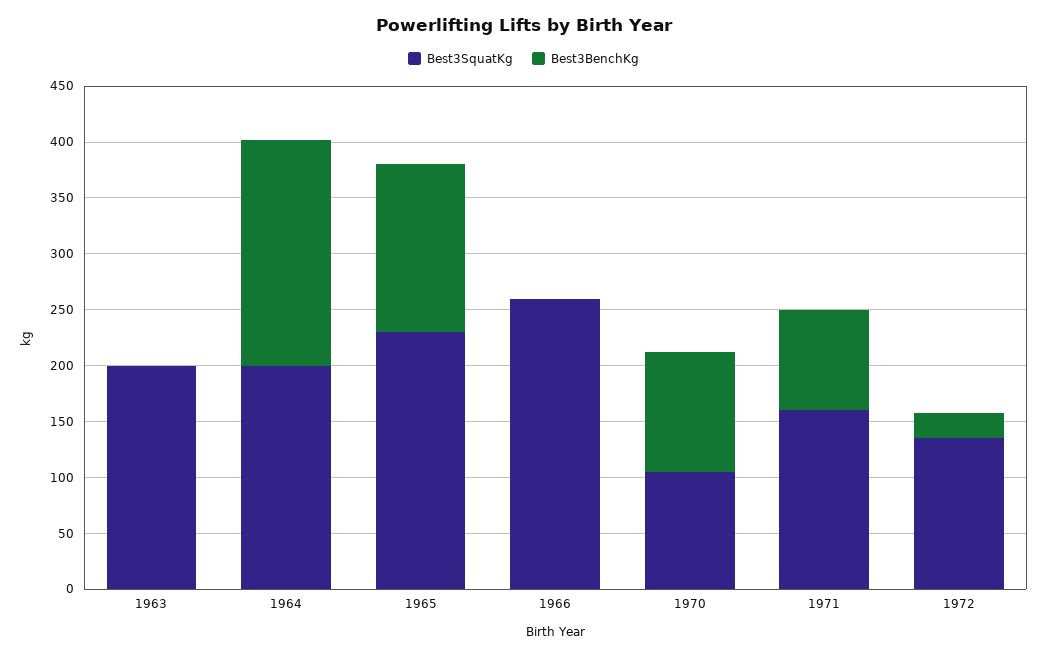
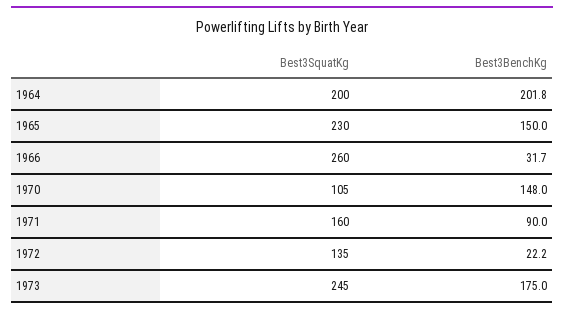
Best3SquatKg, 1963: 200 -> none
Best3BenchKg, 1963: 0 -> none
Best3BenchKg, 1966: 0 -> 31.7
Best3BenchKg, 1970: 110 -> 148
Best3SquatKg, 1973: none -> 245
Best3BenchKg, 1973: none -> 175

